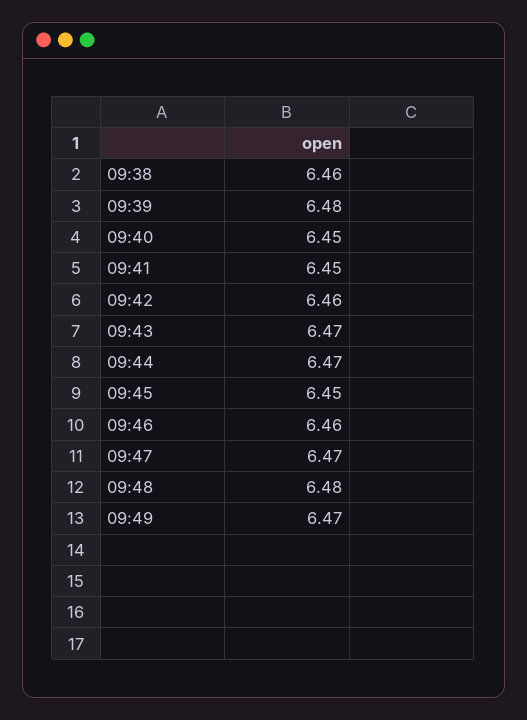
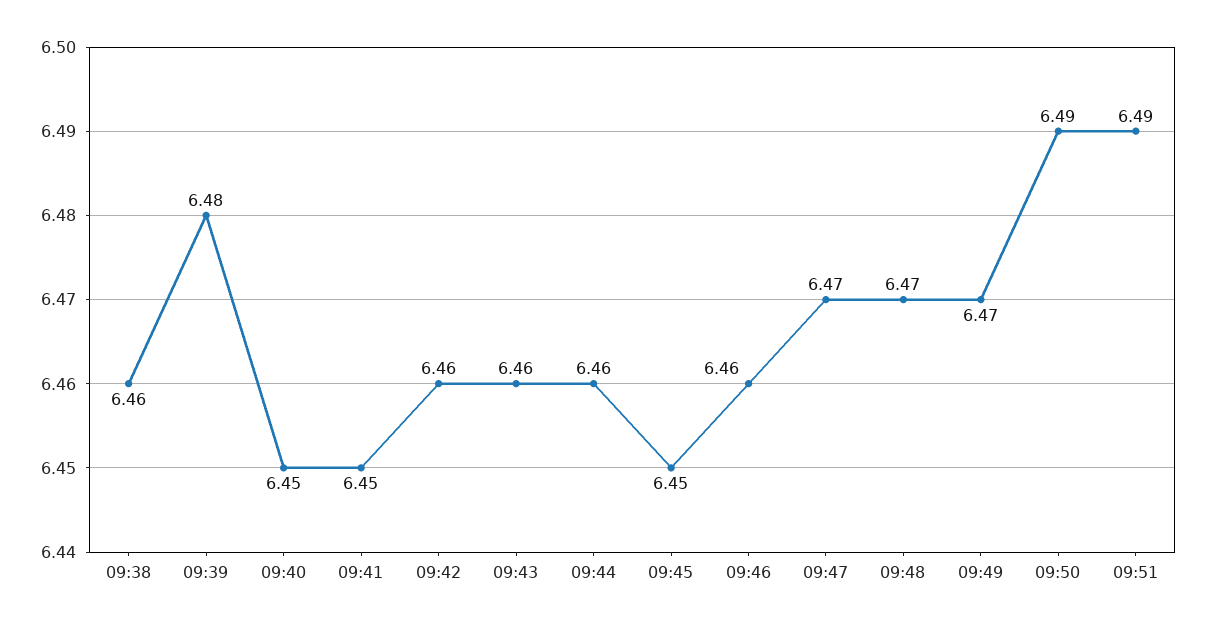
09:43: 6.47 -> 6.46
09:44: 6.47 -> 6.46
09:48: 6.48 -> 6.47
09:50: none -> 6.49
09:51: none -> 6.49

